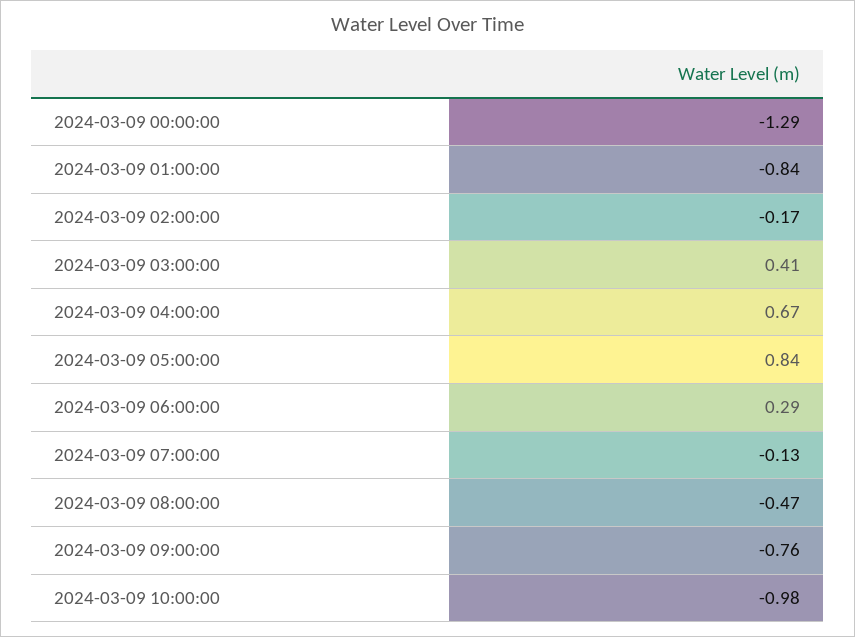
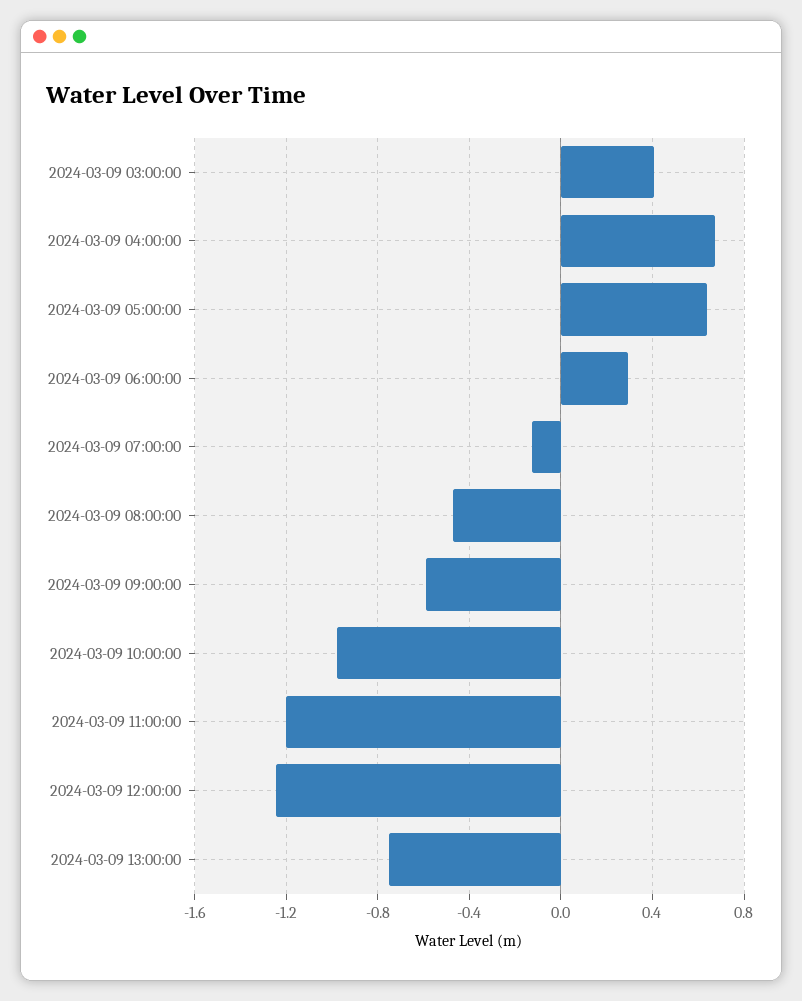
2024-03-09 00:00:00: -1.29 -> none
2024-03-09 01:00:00: -0.84 -> none
2024-03-09 02:00:00: -0.17 -> none
2024-03-09 05:00:00: 0.84 -> 0.65
2024-03-09 09:00:00: -0.76 -> -0.6
2024-03-09 11:00:00: none -> -1.2
2024-03-09 12:00:00: none -> -1.25
2024-03-09 13:00:00: none -> -0.75

